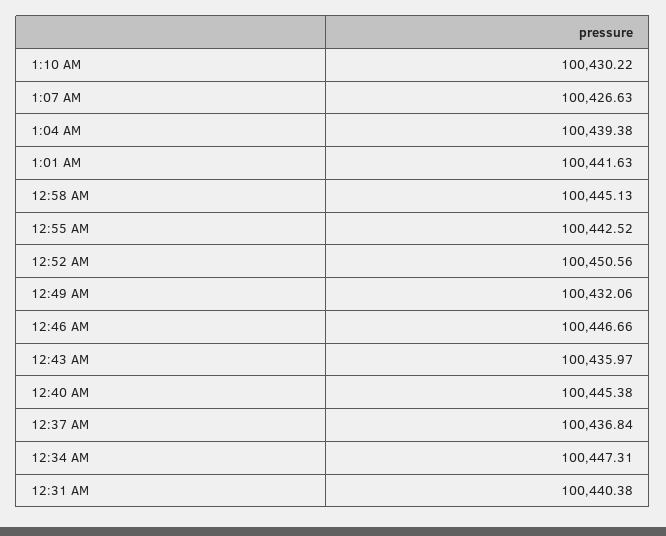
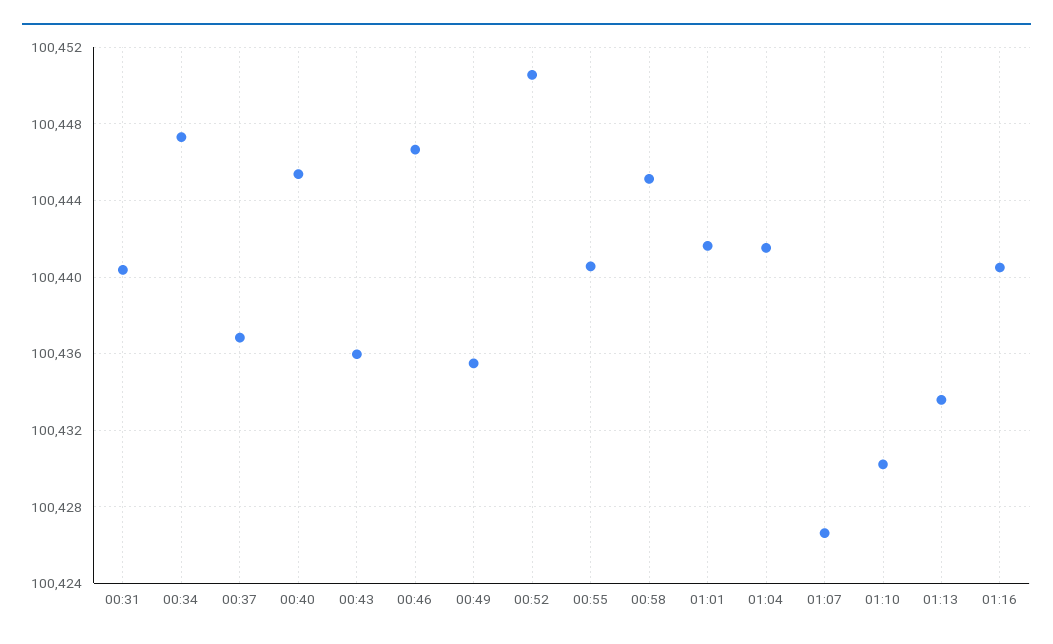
1:04 AM: 100439.38 -> 100441.5
12:55 AM: 100442.52 -> 100440.5
12:49 AM: 100432.06 -> 100435.5
01:13: none -> 100433.5
01:16: none -> 100440.5

